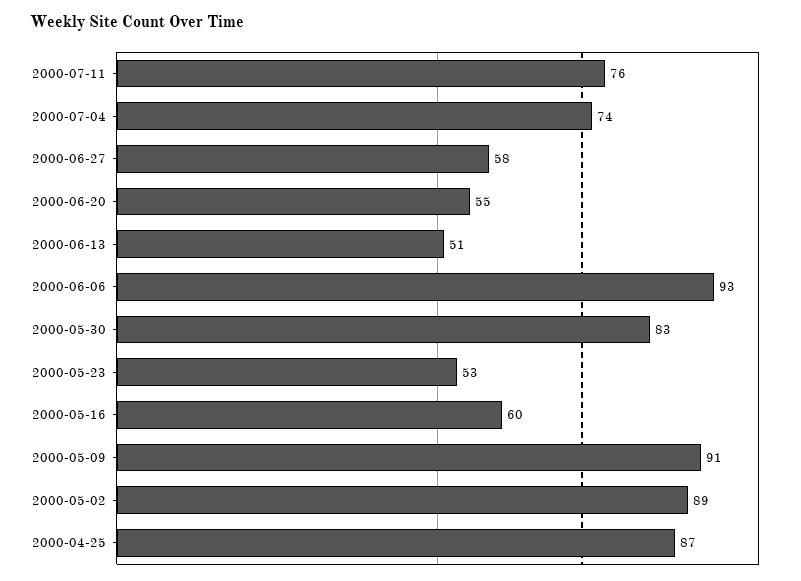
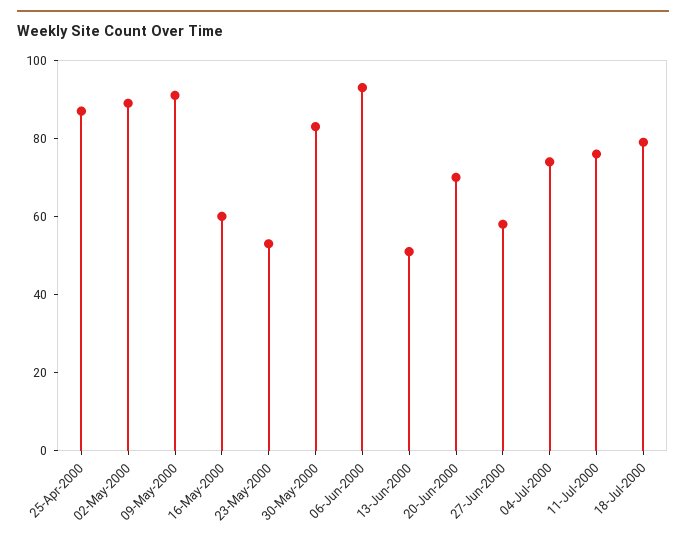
2000-06-20: 55 -> 70
18-Jul-2000: none -> 80

